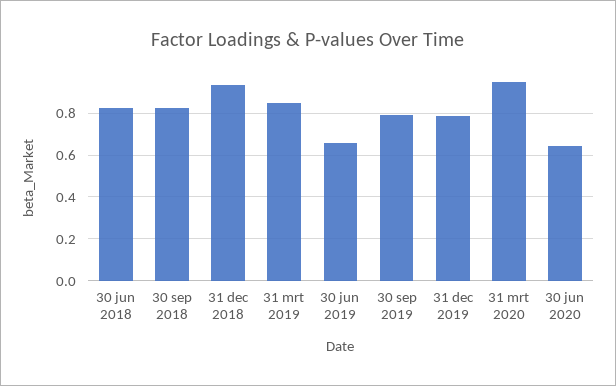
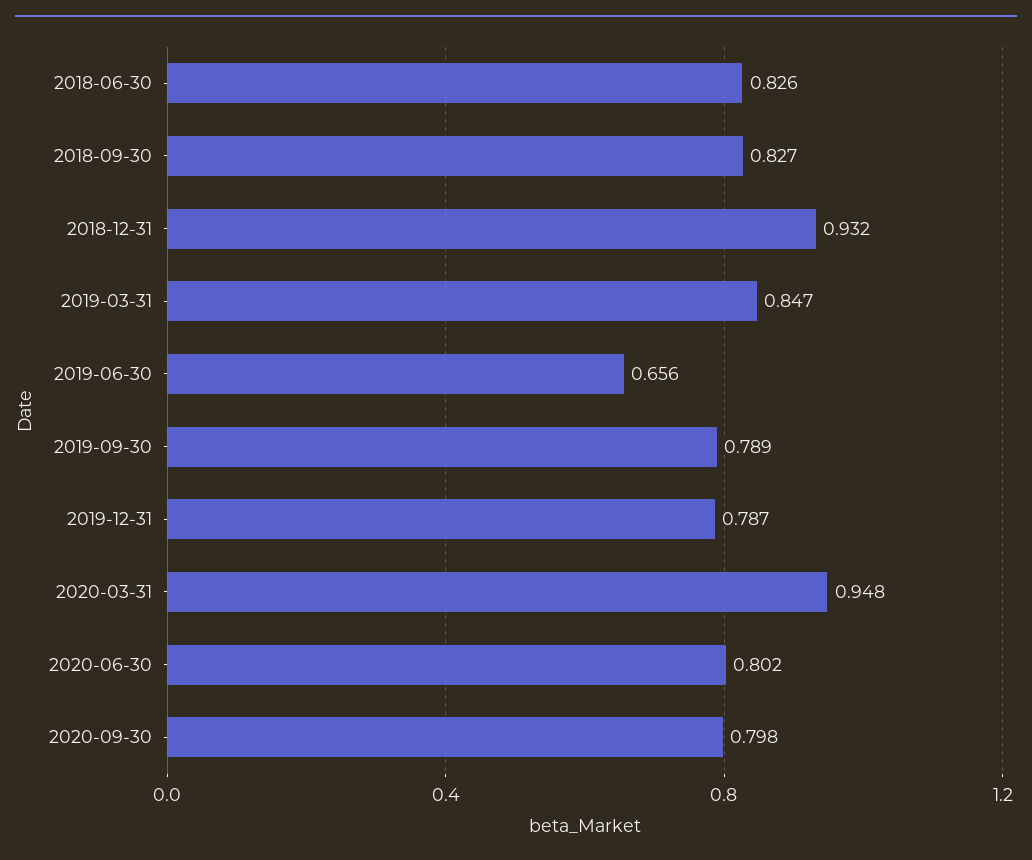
30 jun 2020: 0.65 -> 0.802
2020-09-30: none -> 0.798

